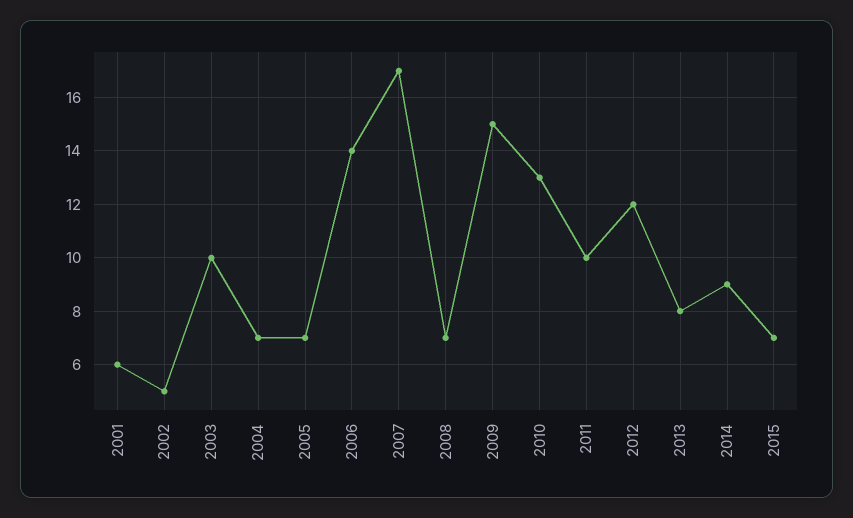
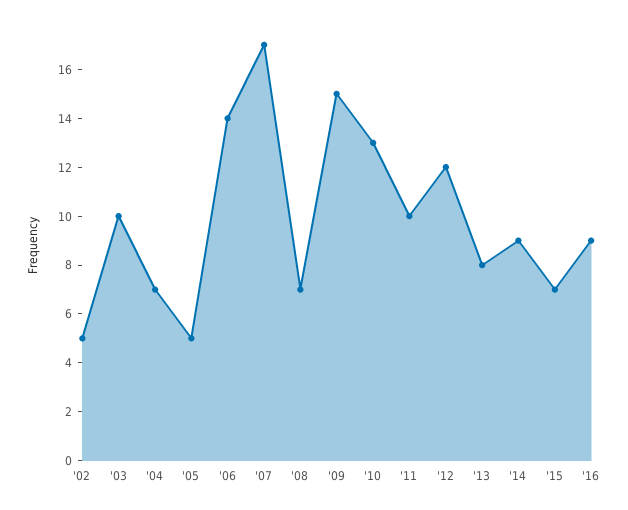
2001: 6 -> none
2005: 7 -> 5
'16: none -> 9

